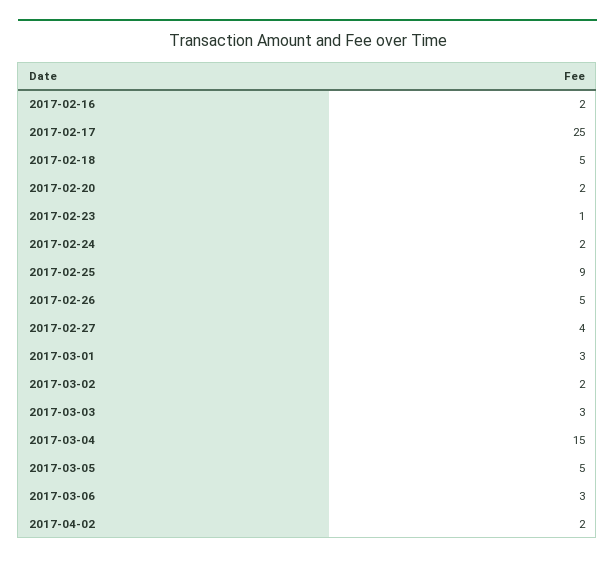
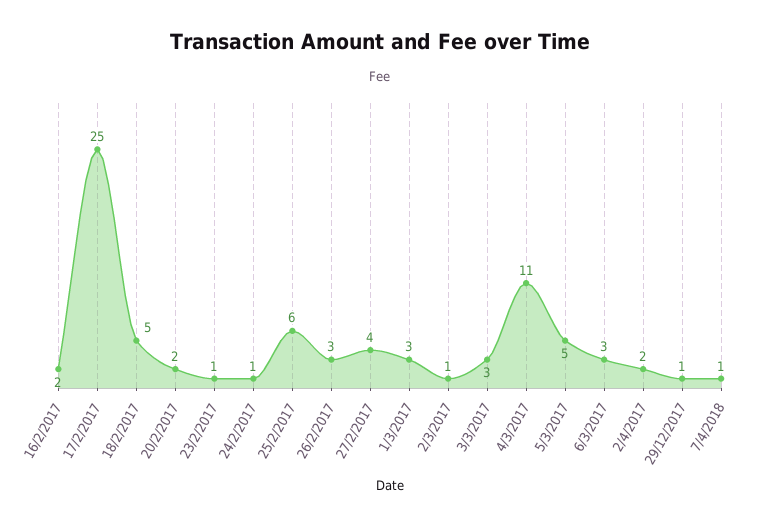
2017-02-24: 2 -> 1
2017-02-25: 9 -> 6
2017-02-26: 5 -> 3
2017-03-02: 2 -> 1
2017-03-04: 15 -> 11
29/12/2017: none -> 1
7/4/2018: none -> 1

